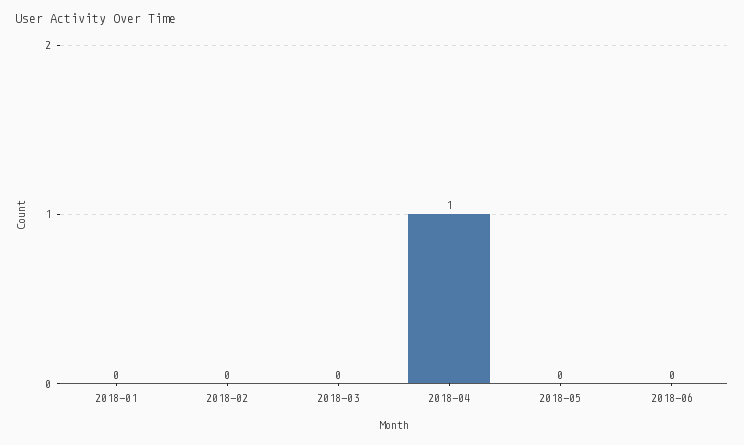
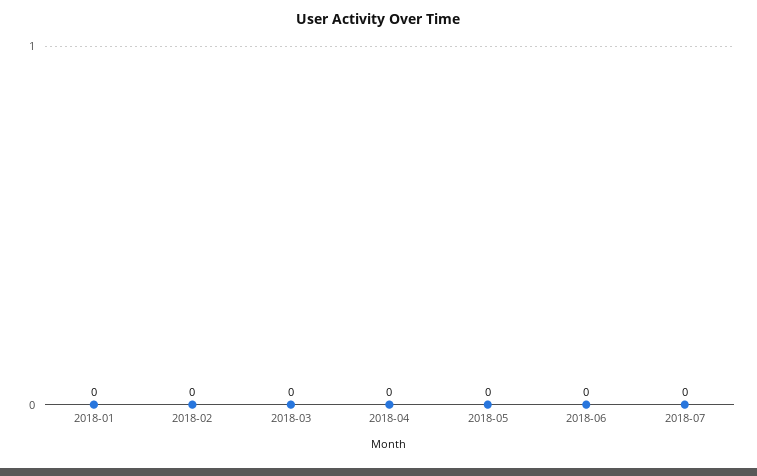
2018-04: 1 -> 0
2018-07: none -> 0

